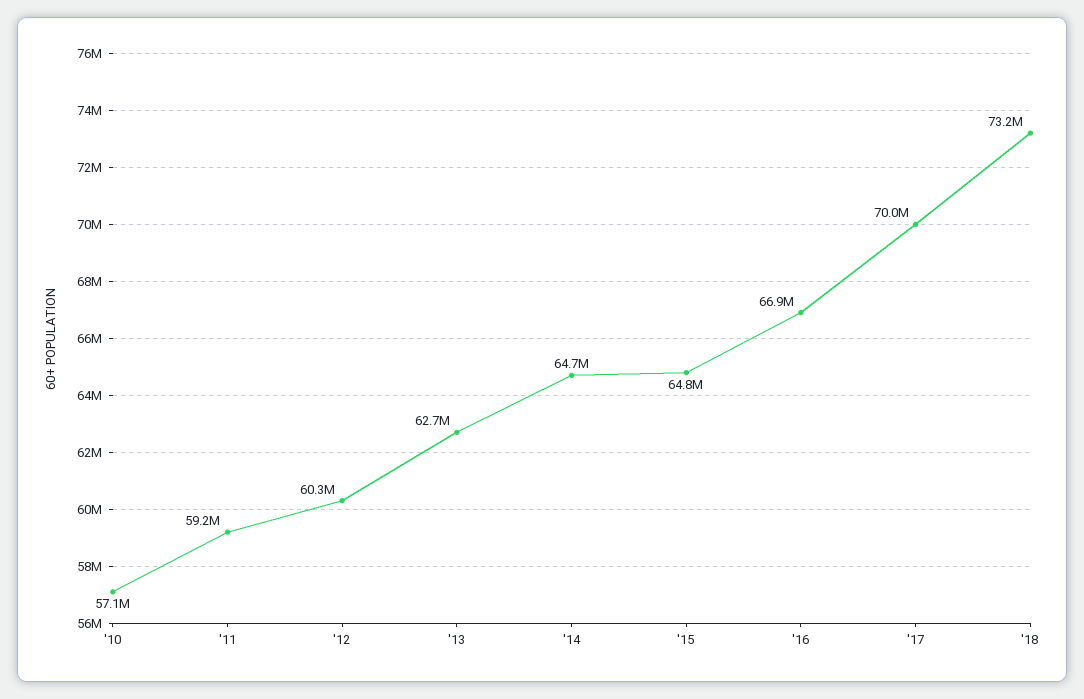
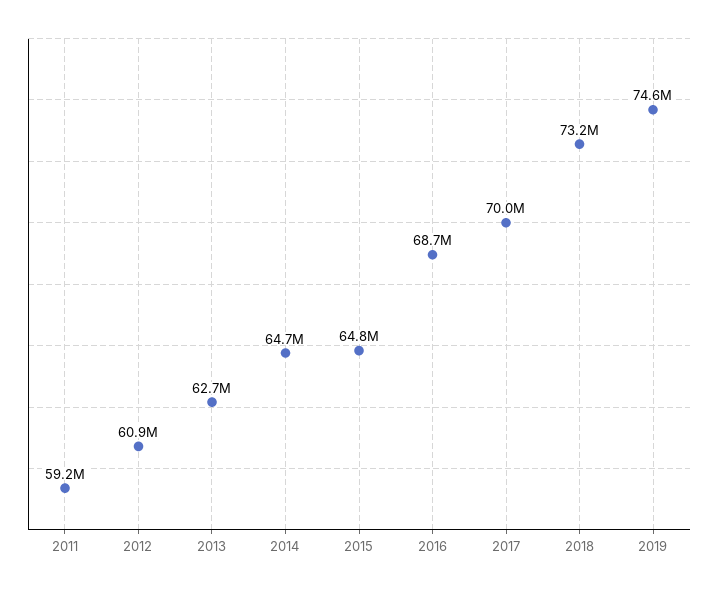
'10: 57100000 -> none
'12: 60300000 -> 60900000
'16: 66900000 -> 68700000
2019: none -> 74600000

